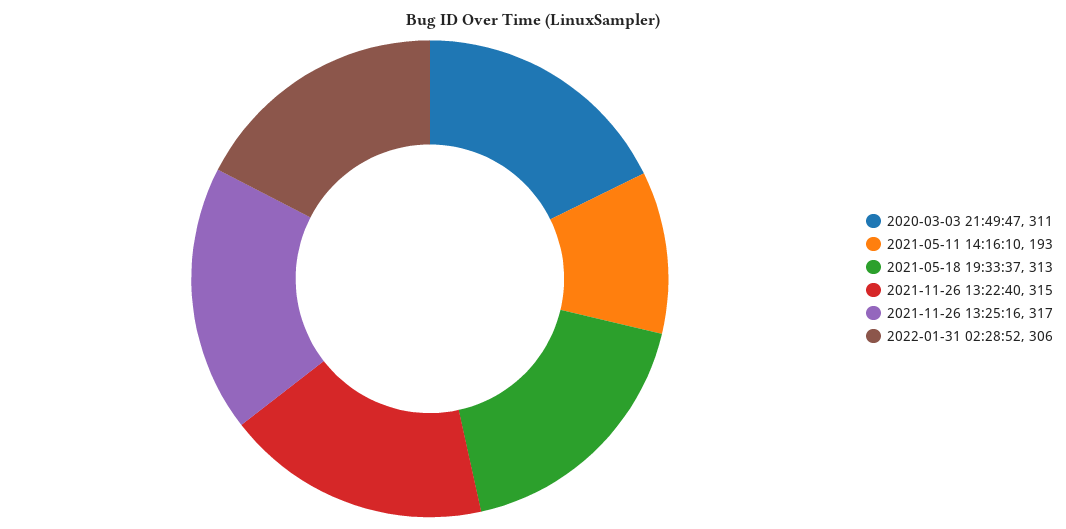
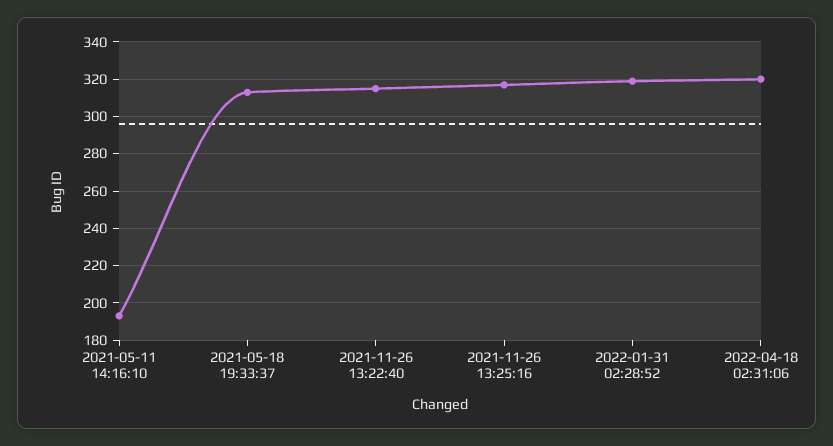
2020-03-03 21:49:47: 311 -> none
2022-01-31 02:28:52: 306 -> 320
2022-04-18 02:31:06: none -> 320

